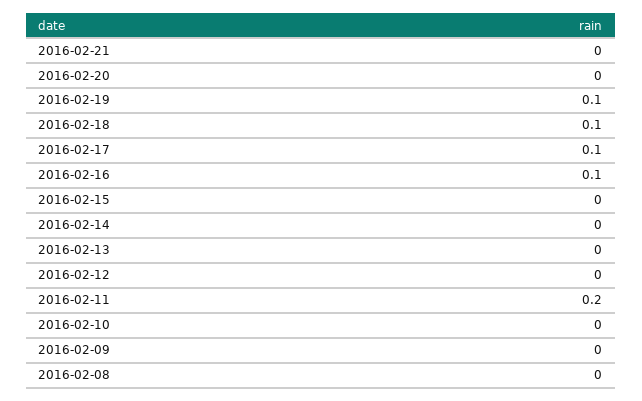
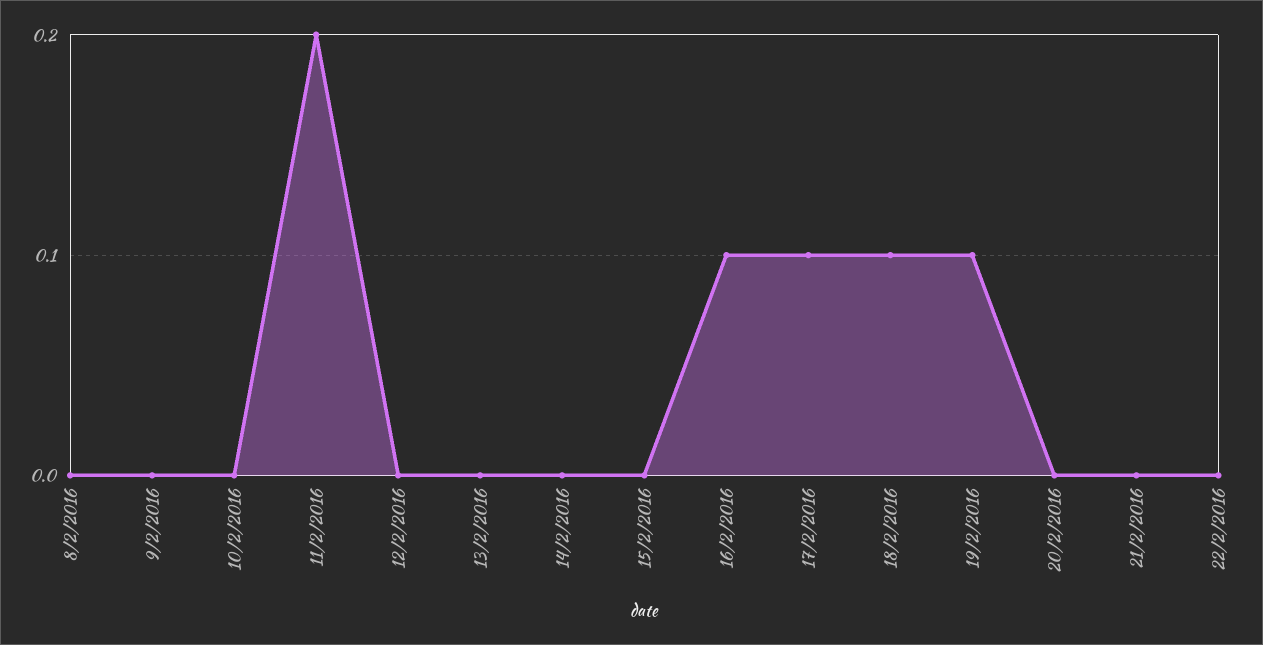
22/2/2016: none -> 0

